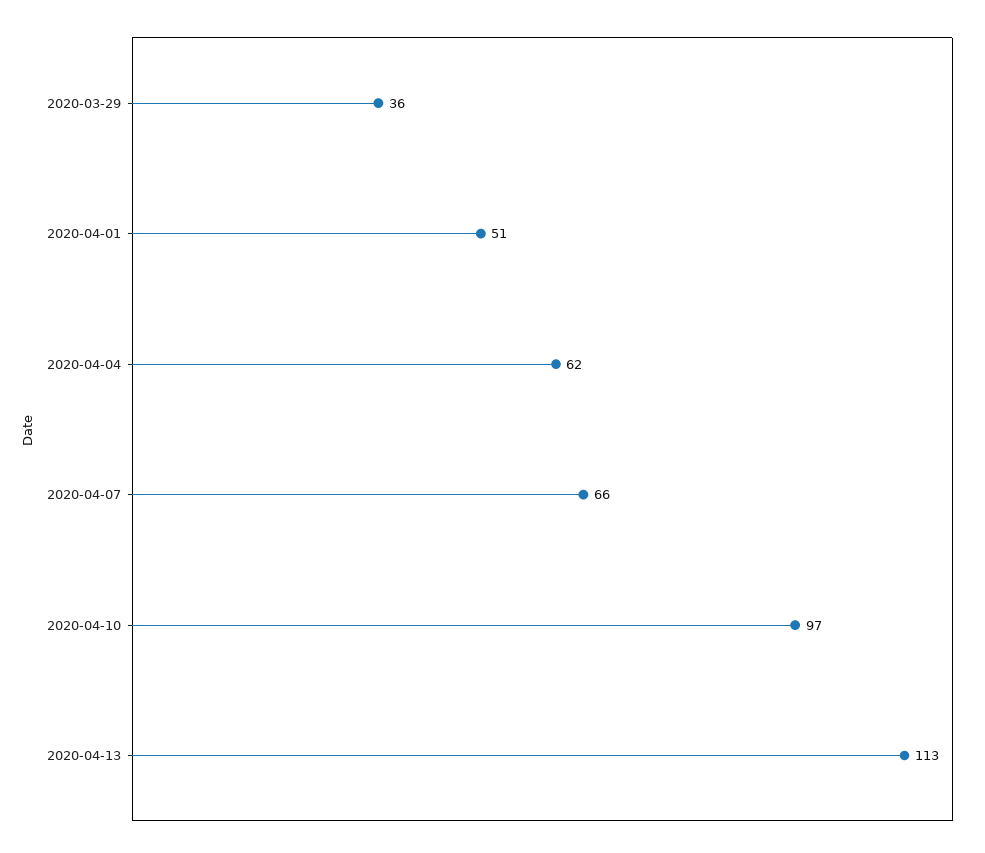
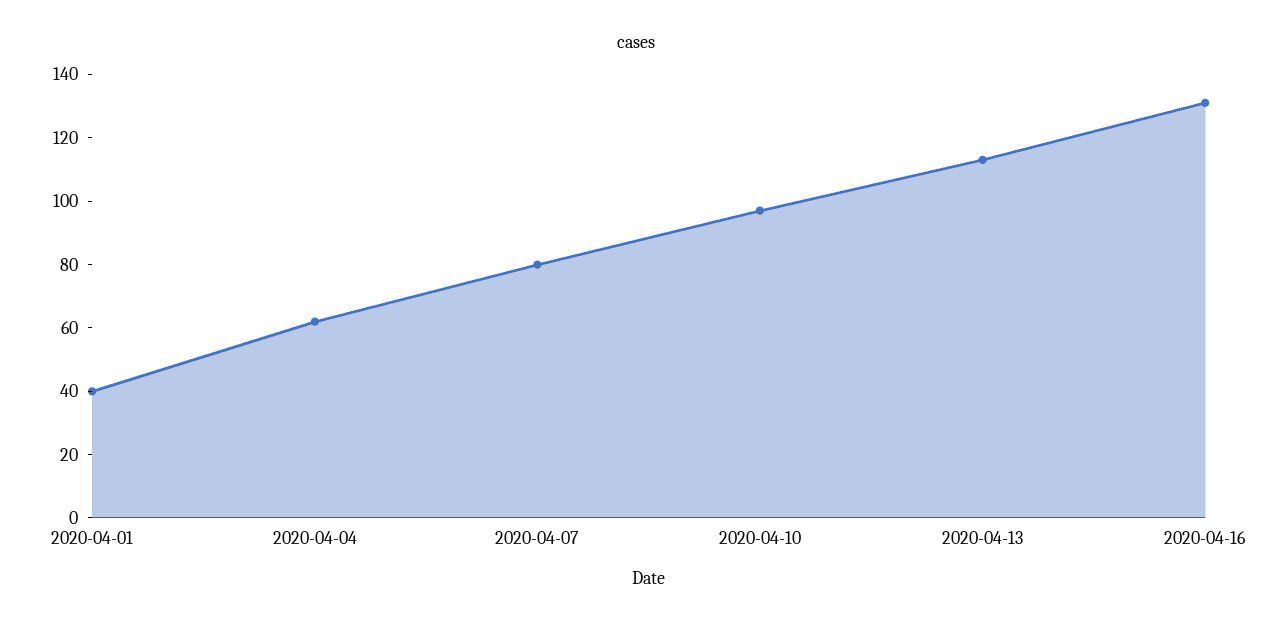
2020-03-29: 36 -> none
2020-04-01: 51 -> 40
2020-04-07: 66 -> 80
2020-04-16: none -> 130

